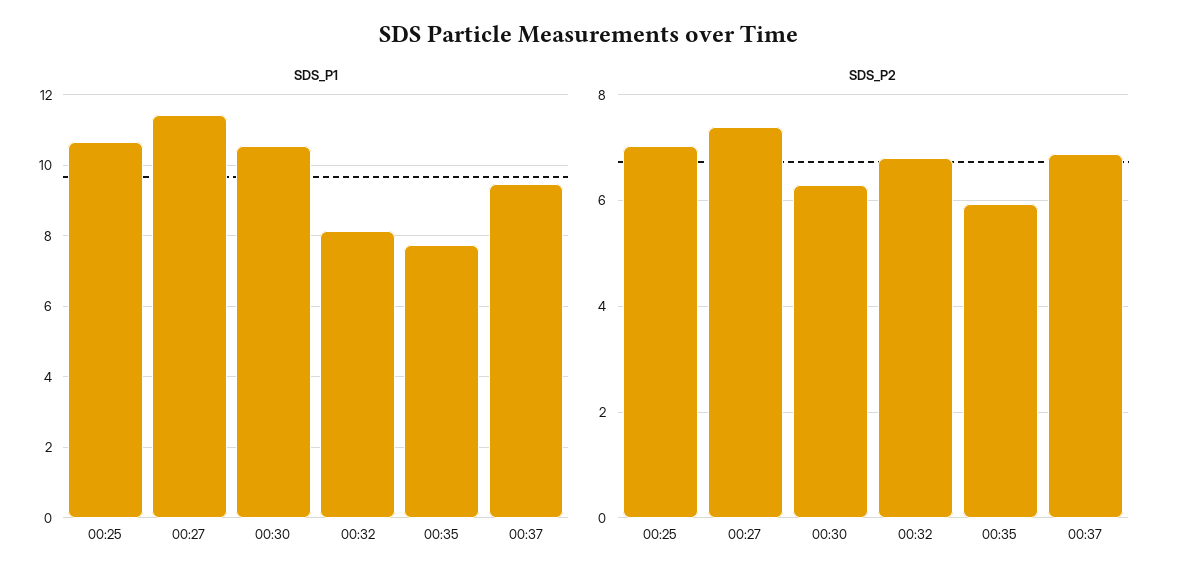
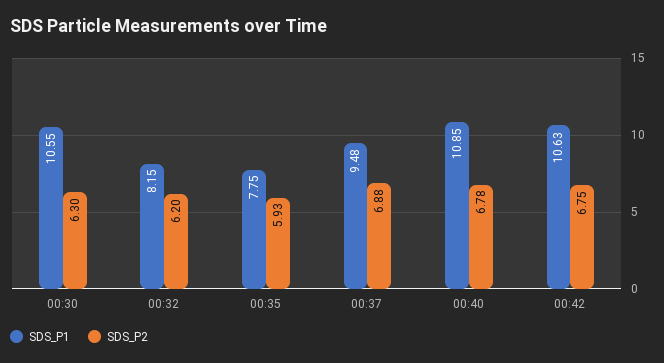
SDS_P1, 00:25: 10.6 -> none
SDS_P1, 00:27: 11.4 -> none
SDS_P2, 00:25: 7 -> none
SDS_P2, 00:27: 7.4 -> none
SDS_P2, 00:32: 6.8 -> 6.2
SDS_P1, 00:40: none -> 10.85
SDS_P2, 00:40: none -> 6.78
SDS_P1, 00:42: none -> 10.63
SDS_P2, 00:42: none -> 6.75

